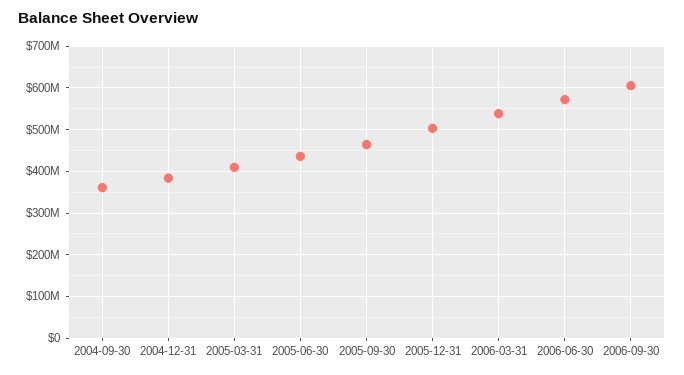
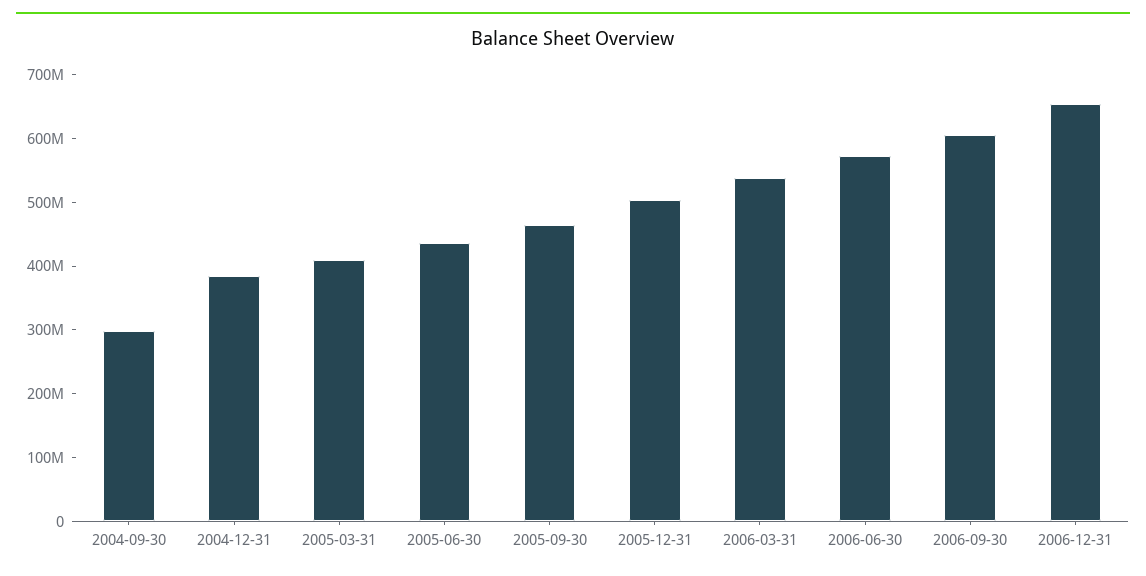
2004-09-30: 360000000 -> 300000000
2006-12-31: none -> 660000000

